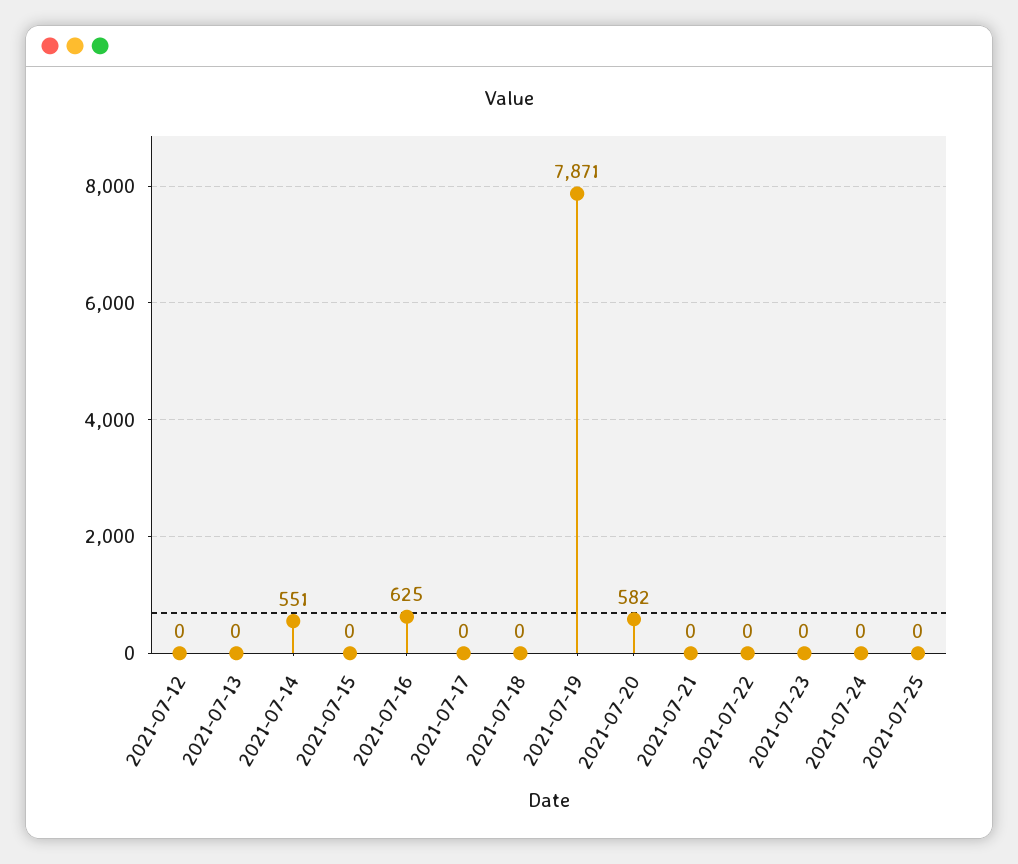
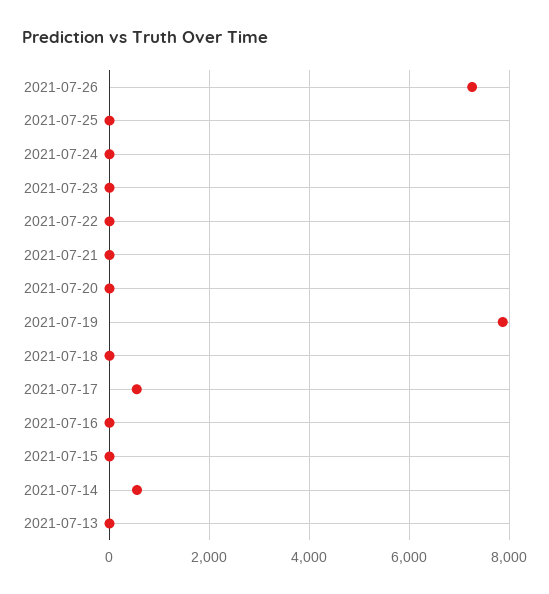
2021-07-12: 0 -> none
2021-07-16: 625 -> 0
2021-07-17: 0 -> 600
2021-07-20: 582 -> 0
2021-07-26: none -> 7200

